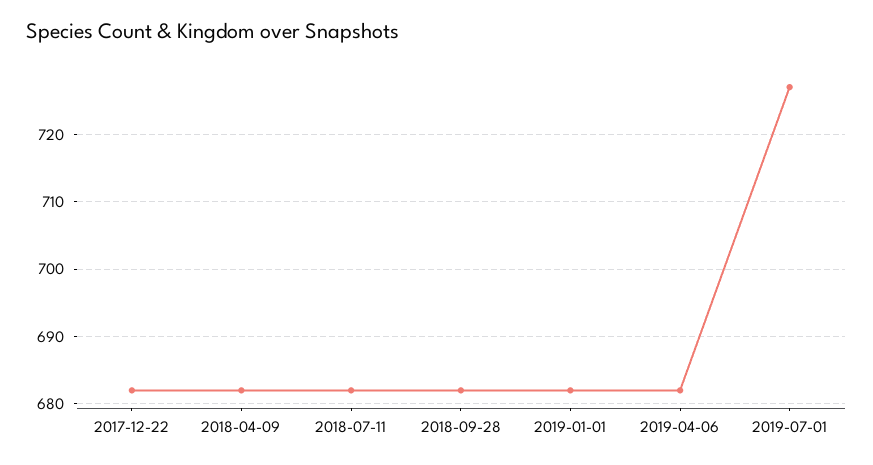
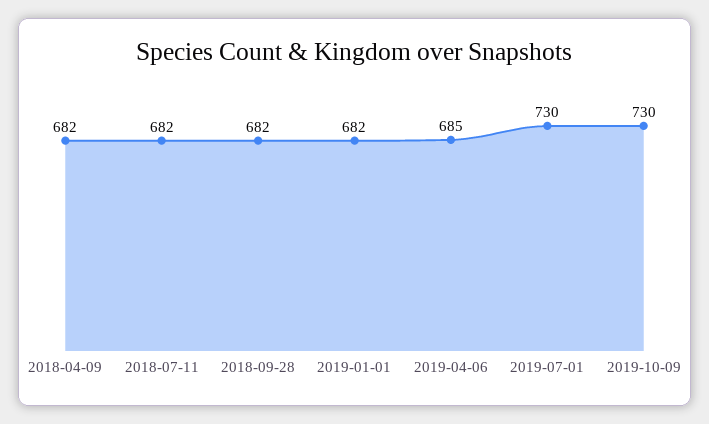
2017-12-22: 682 -> none
2019-04-06: 682 -> 685
2019-07-01: 727 -> 730
2019-10-09: none -> 730

